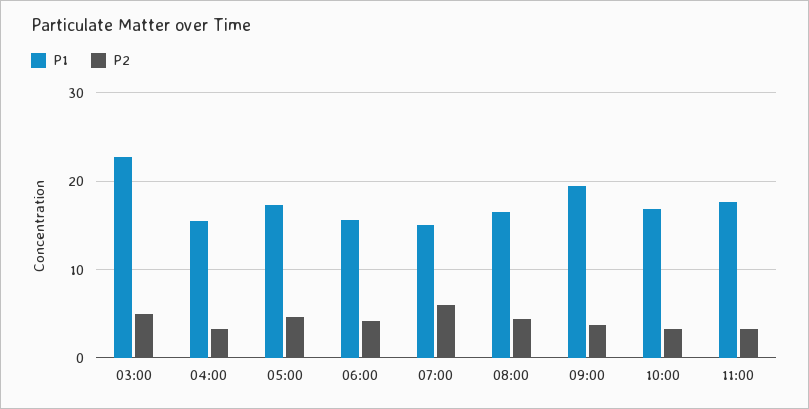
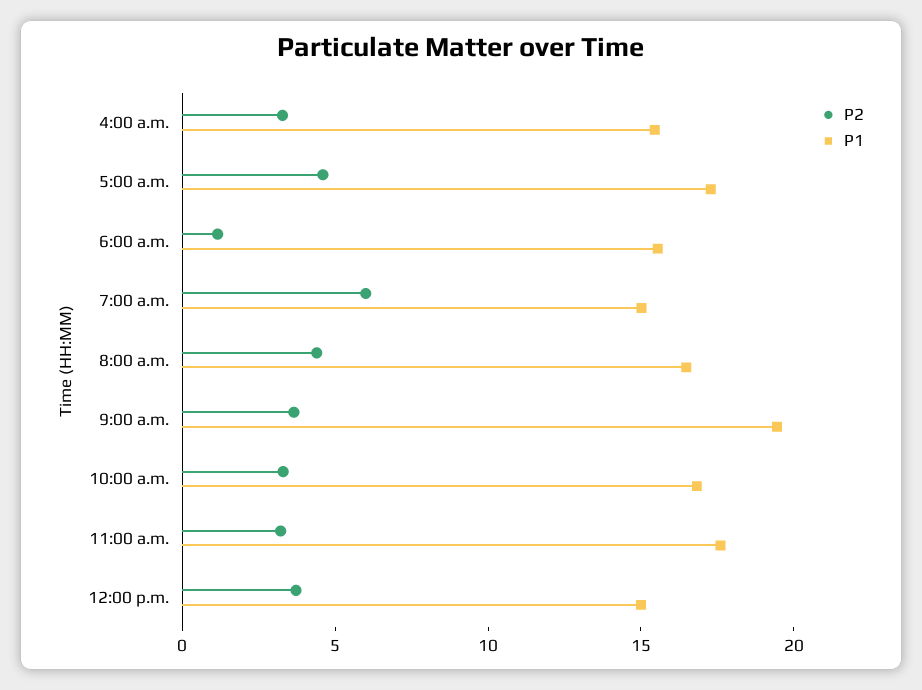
P1, 03:00: 23 -> none
P2, 03:00: 5 -> none
P2, 06:00: 4 -> 1
P2, 12:00 p.m.: none -> 4
P1, 12:00 p.m.: none -> 15

